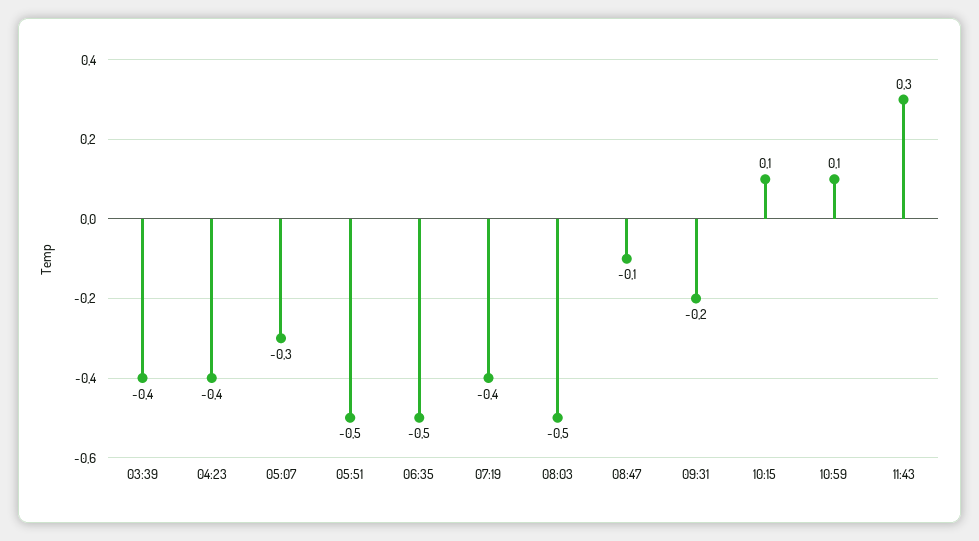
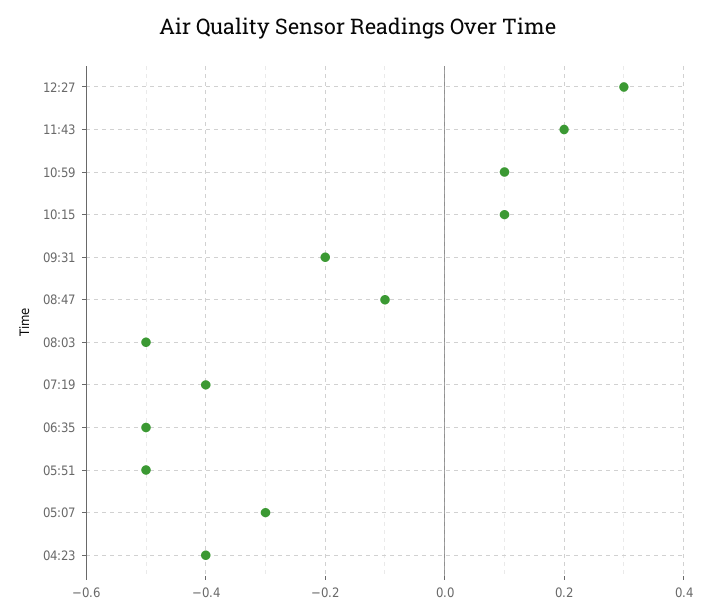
03:39: -0.4 -> none
11:43: 0.3 -> 0.2
12:27: none -> 0.3

